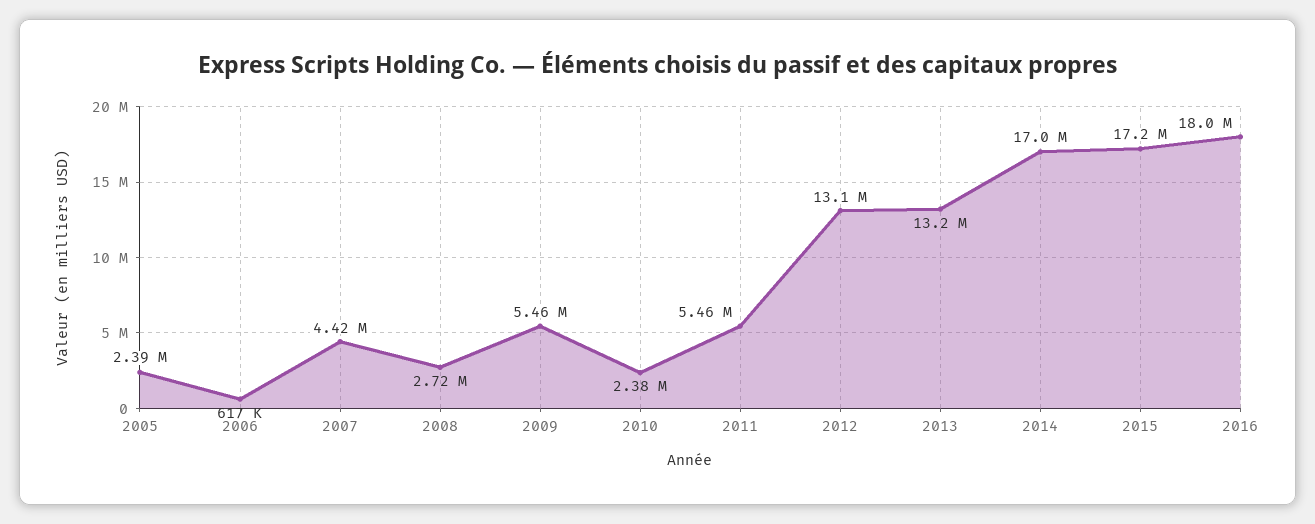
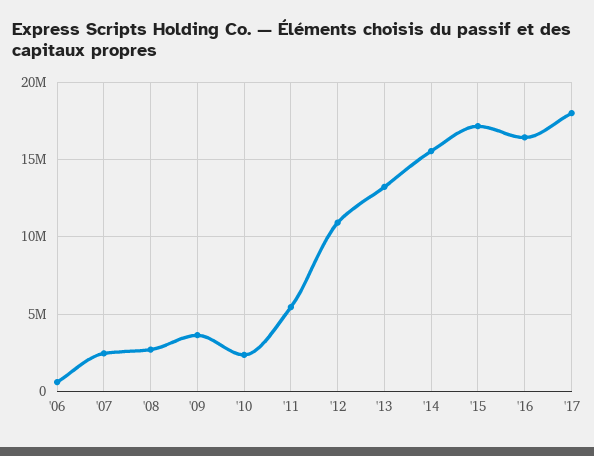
2005: 2390000 -> none
2007: 4420000 -> 2500000
2009: 5460000 -> 3500000
2012: 13100000 -> 11000000
2014: 17000000 -> 15500000
2016: 18000000 -> 16500000
'17: none -> 18000000

